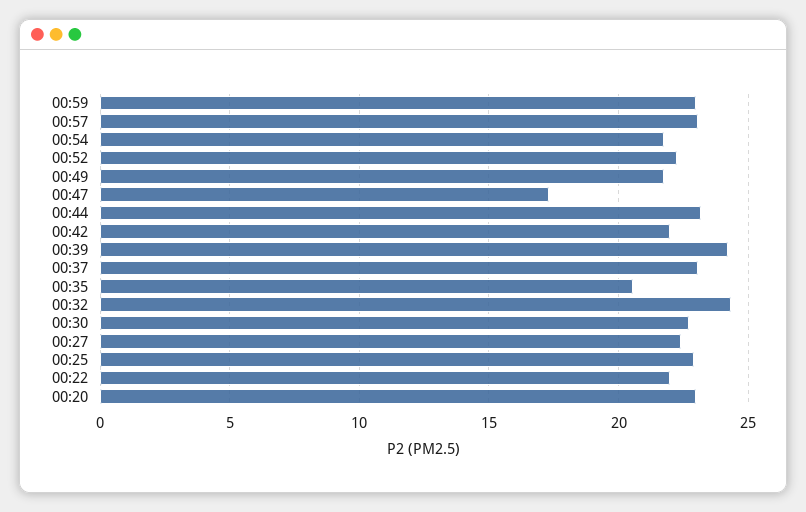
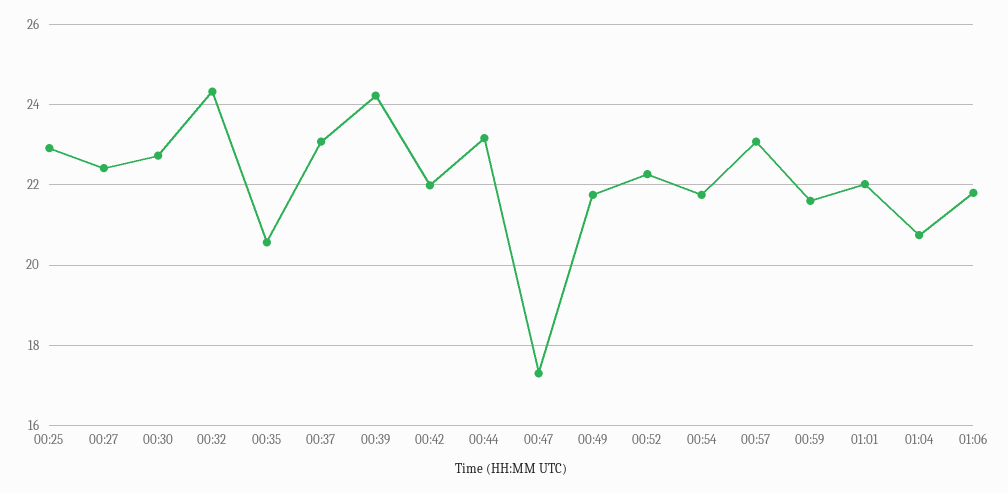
00:59: 23 -> 21.6
00:22: 22 -> none
00:20: 23 -> none
01:01: none -> 22
01:04: none -> 20.8
01:06: none -> 21.8

